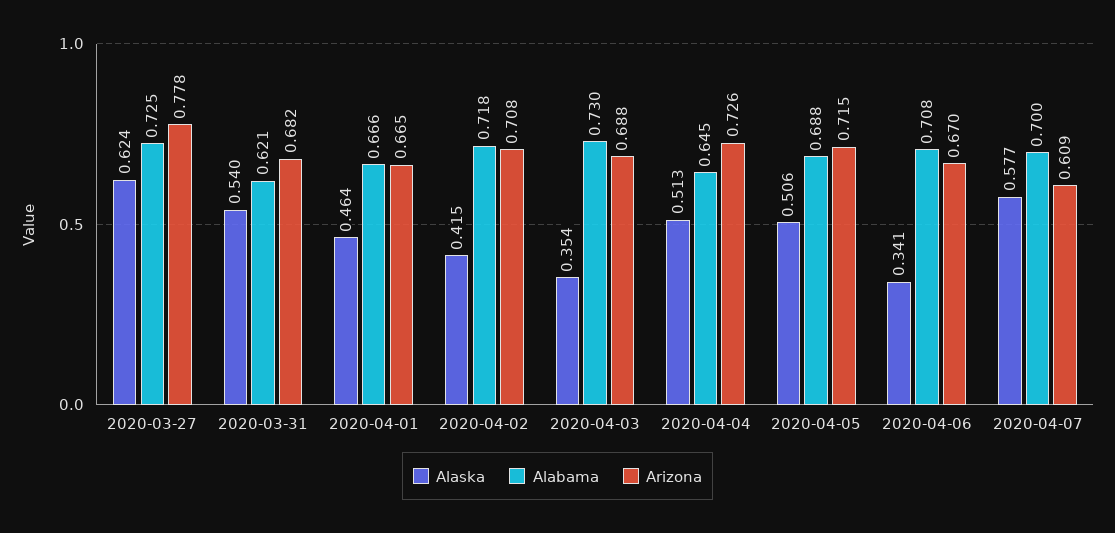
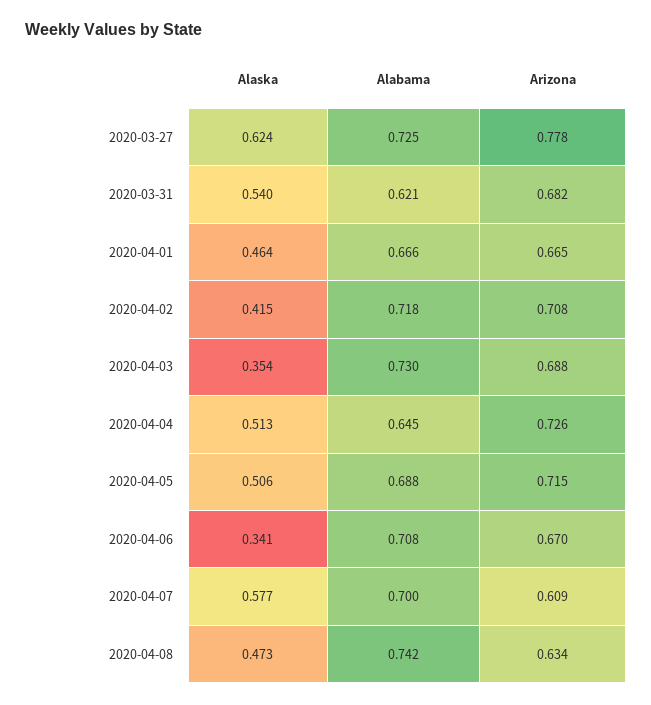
Alaska, 2020-04-08: none -> 0.473
Alabama, 2020-04-08: none -> 0.742
Arizona, 2020-04-08: none -> 0.634

